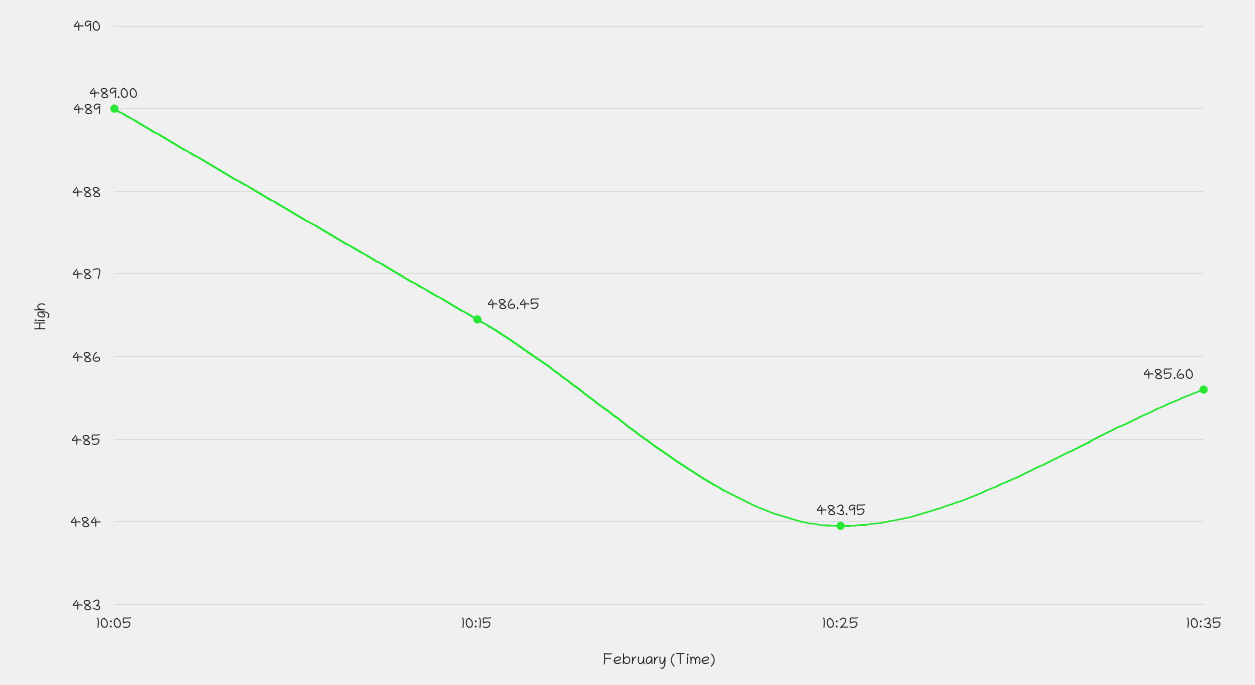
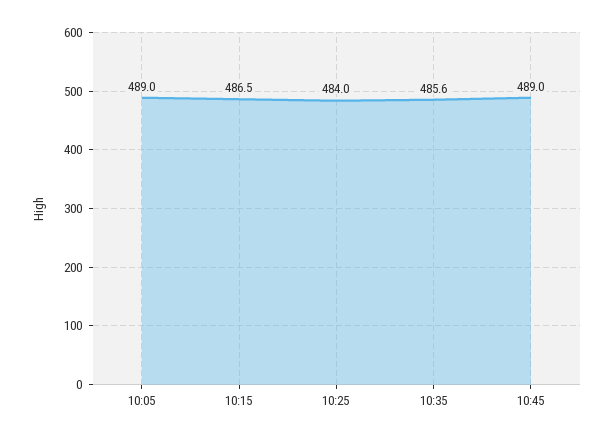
10:45: none -> 489

